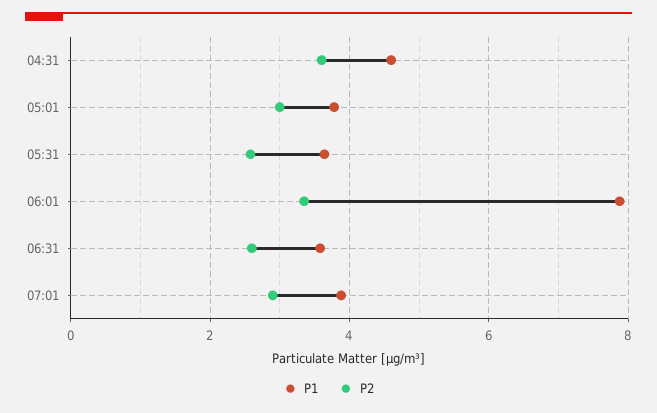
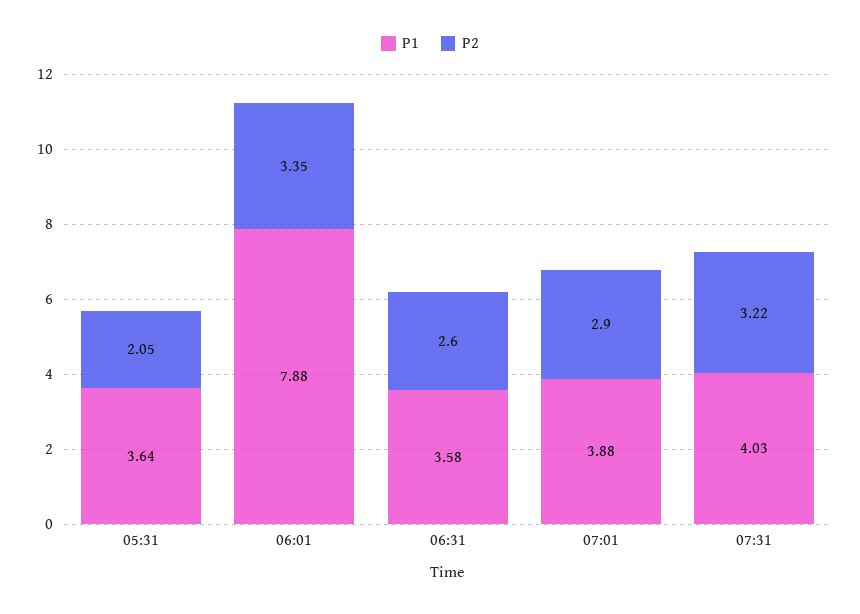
P1, 04:31: 4.6 -> none
P2, 04:31: 3.6 -> none
P1, 05:01: 3.8 -> none
P2, 05:01: 3 -> none
P2, 05:31: 2.6 -> 2.05
P1, 07:31: none -> 4.03
P2, 07:31: none -> 3.22

